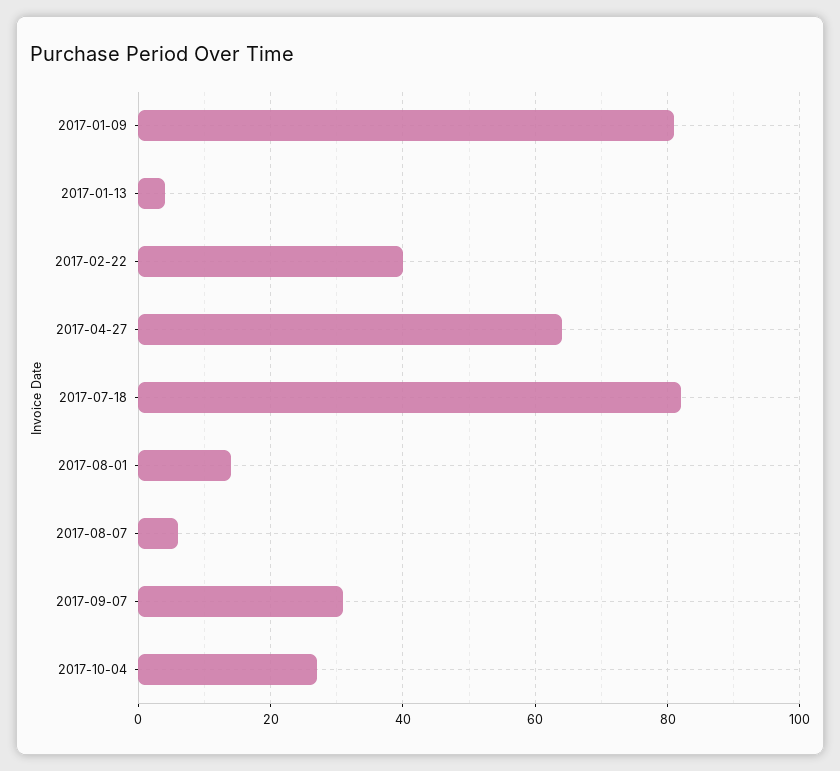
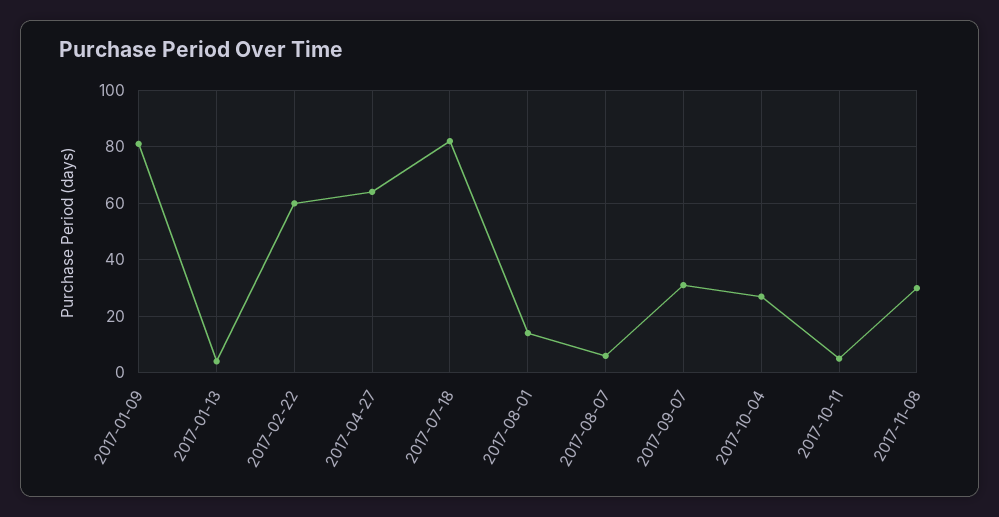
2017-02-22: 40 -> 60
2017-10-11: none -> 5
2017-11-08: none -> 30

